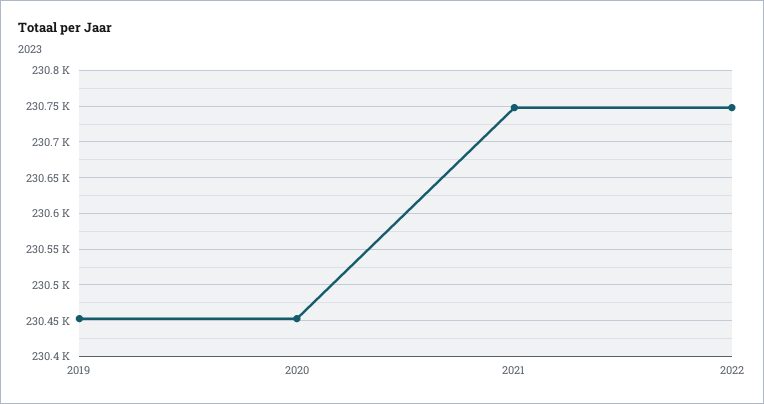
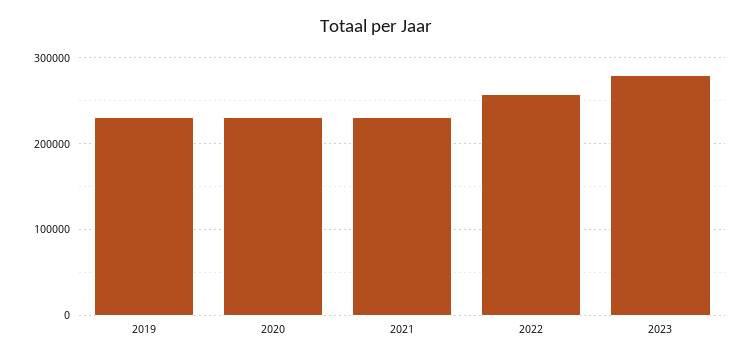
2022: 230750 -> 260000
2023: none -> 280000

